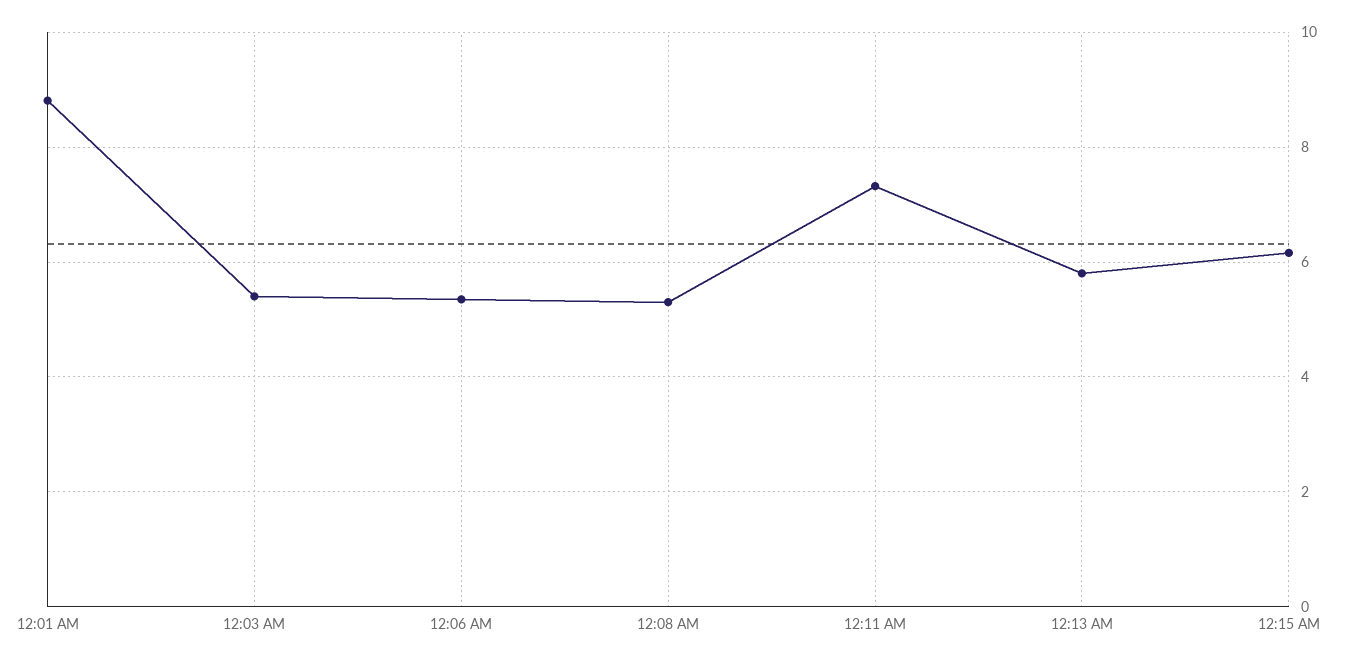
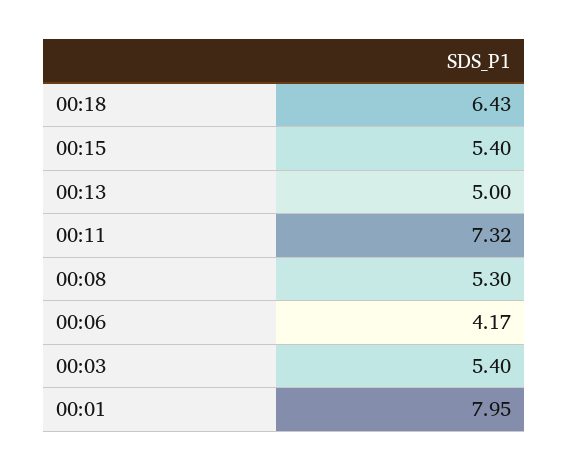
12:01 AM: 8.8 -> 7.95
12:06 AM: 5.4 -> 4.17
12:13 AM: 5.8 -> 5
12:15 AM: 6.2 -> 5.4
00:18: none -> 6.43

